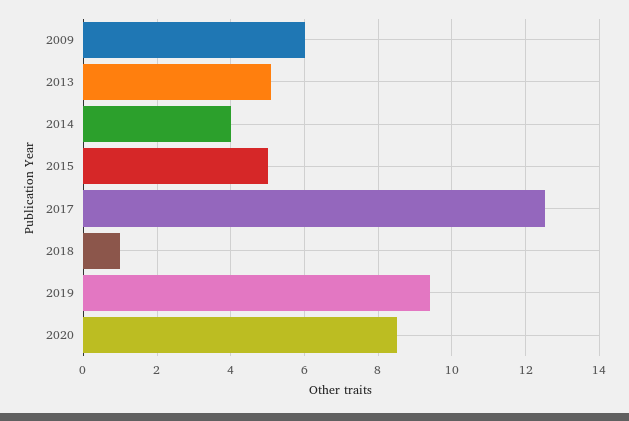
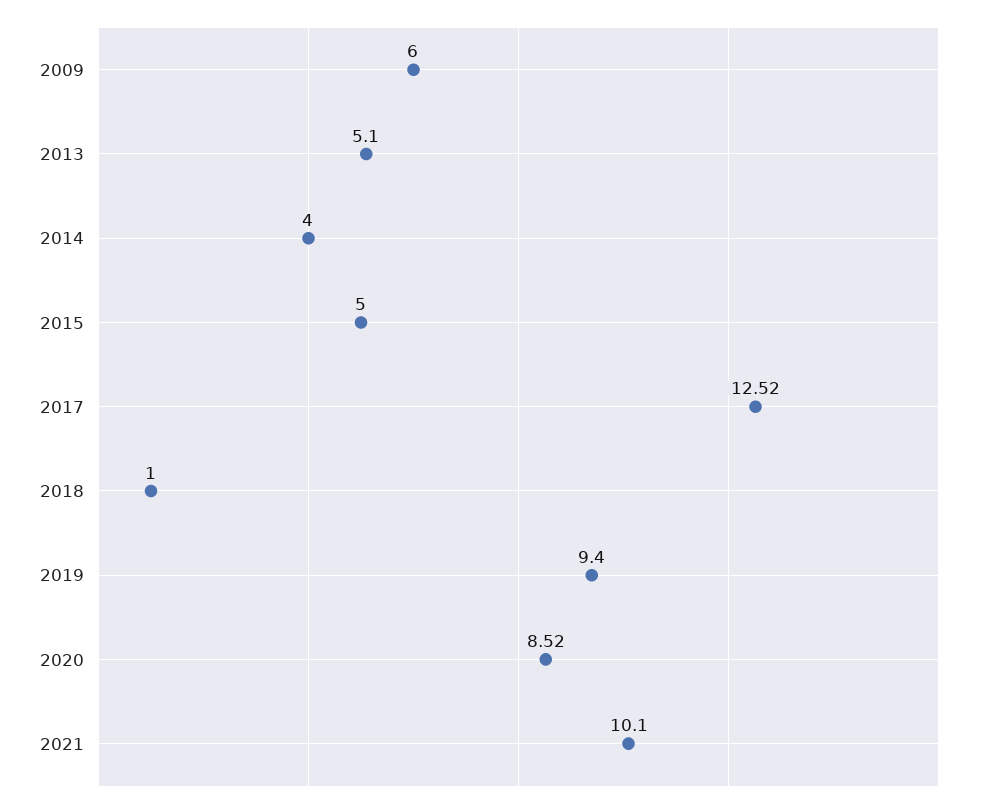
2021: none -> 10.1

